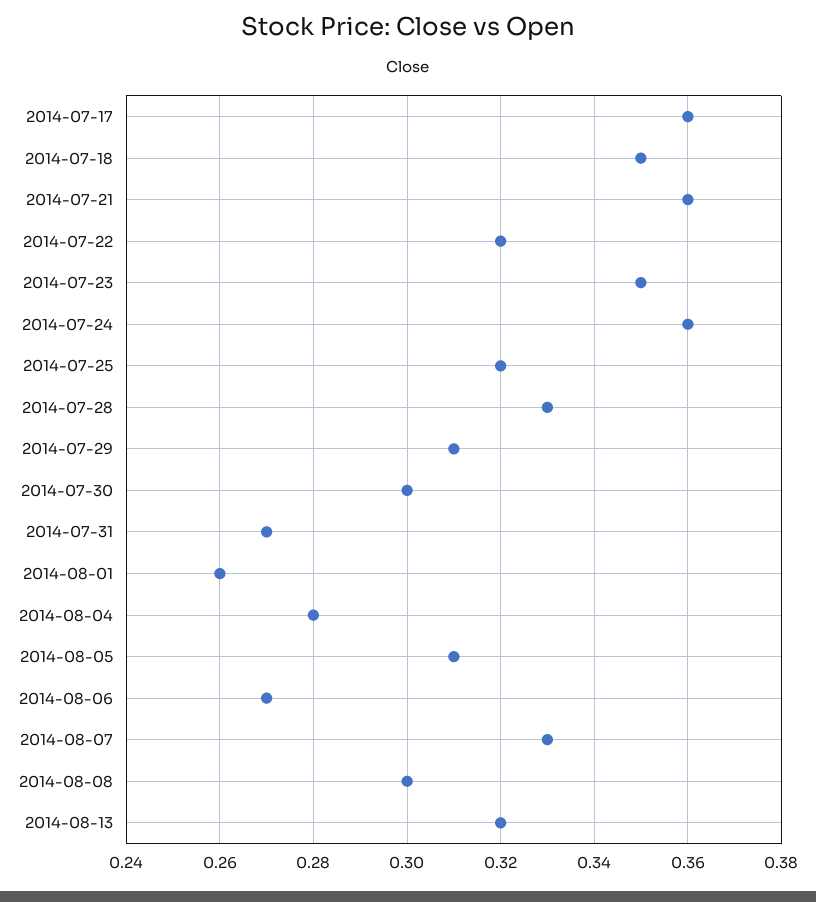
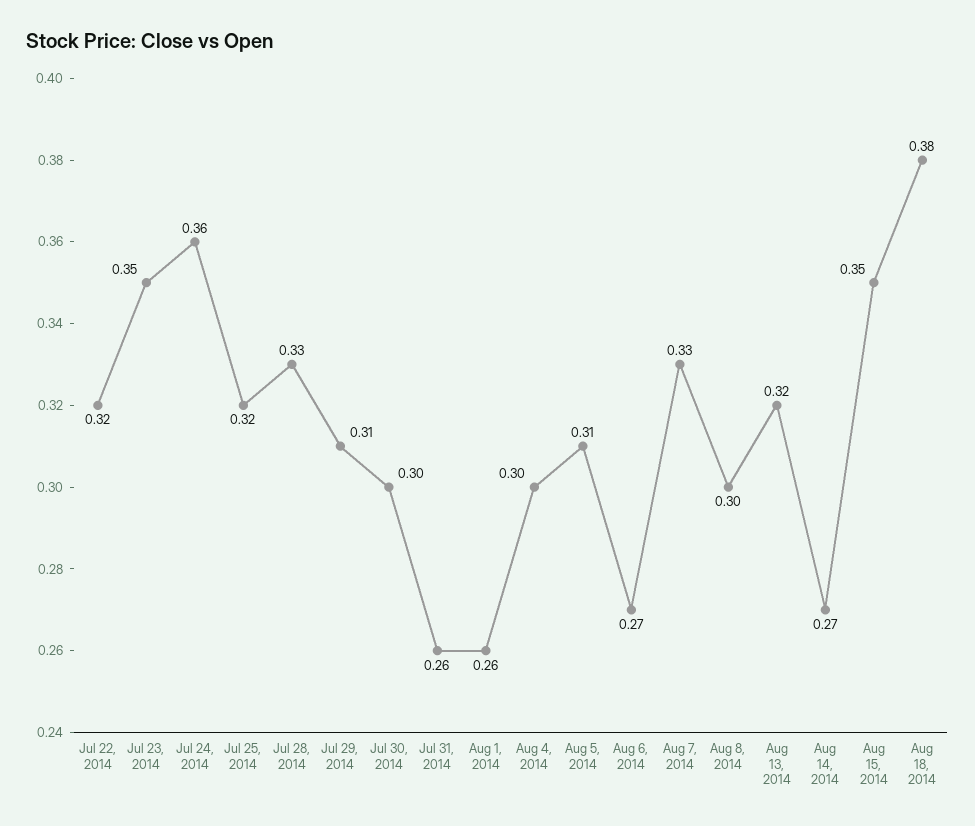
2014-07-17: 0.36 -> none
2014-07-18: 0.35 -> none
2014-07-21: 0.36 -> none
2014-07-31: 0.27 -> 0.26
2014-08-04: 0.28 -> 0.3
Aug 14, 2014: none -> 0.27
Aug 15, 2014: none -> 0.35
Aug 18, 2014: none -> 0.38

